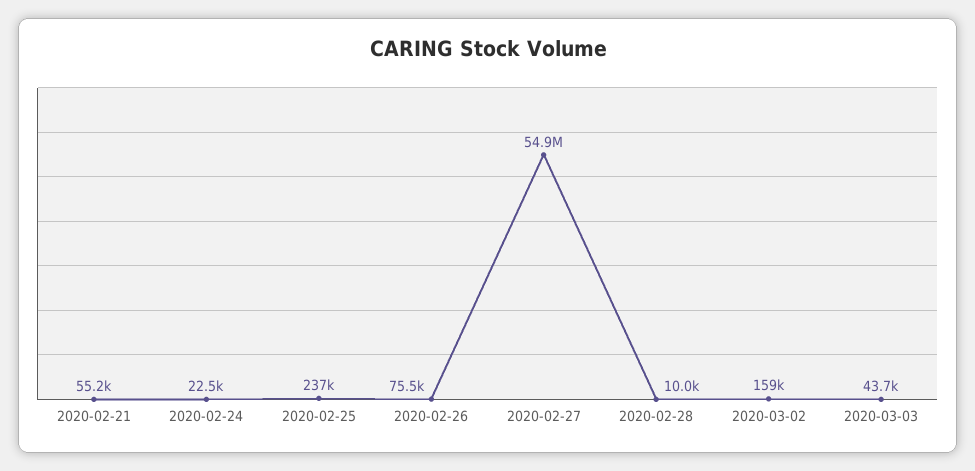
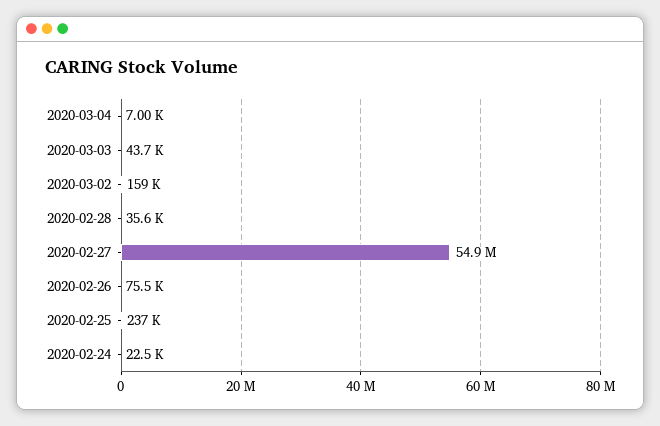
2020-02-21: 55200 -> none
2020-02-28: 10000 -> 35600
2020-03-04: none -> 7000

